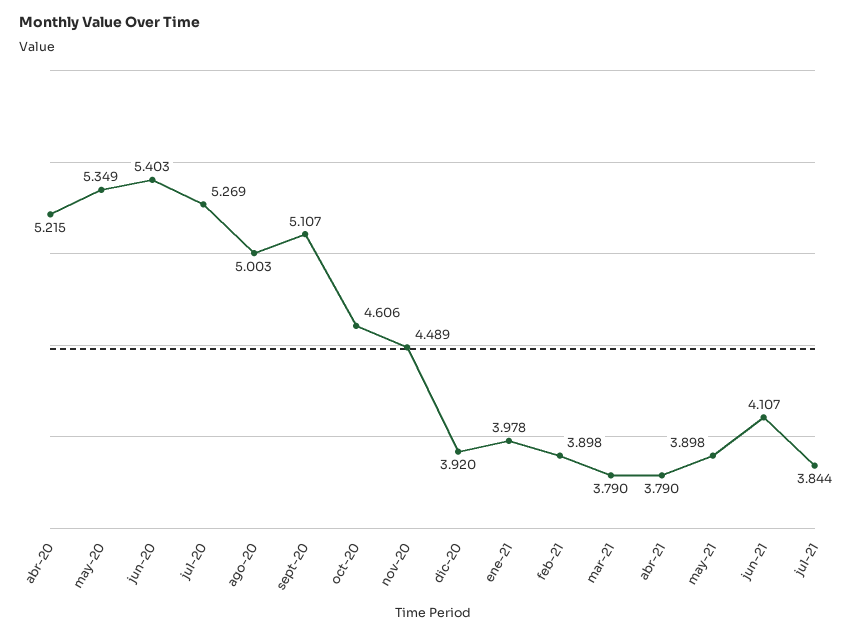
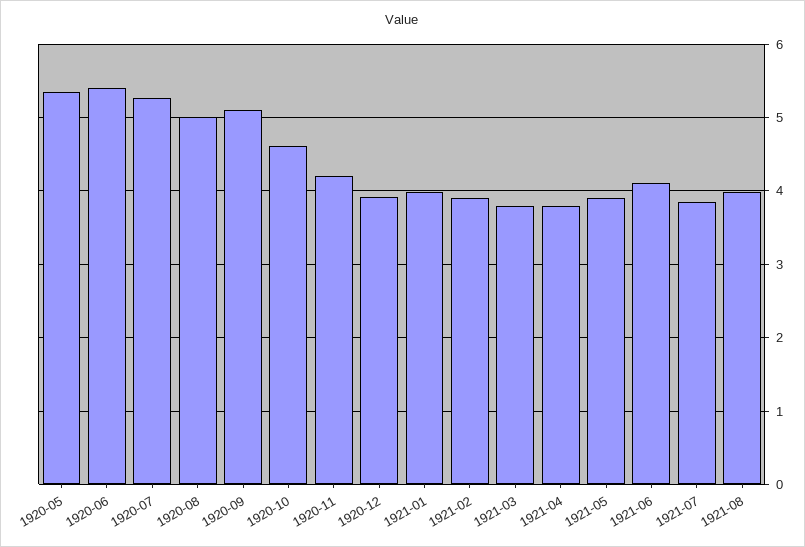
abr-20: 5.215 -> none
nov-20: 4.489 -> 4.2
1921-08: none -> 4

